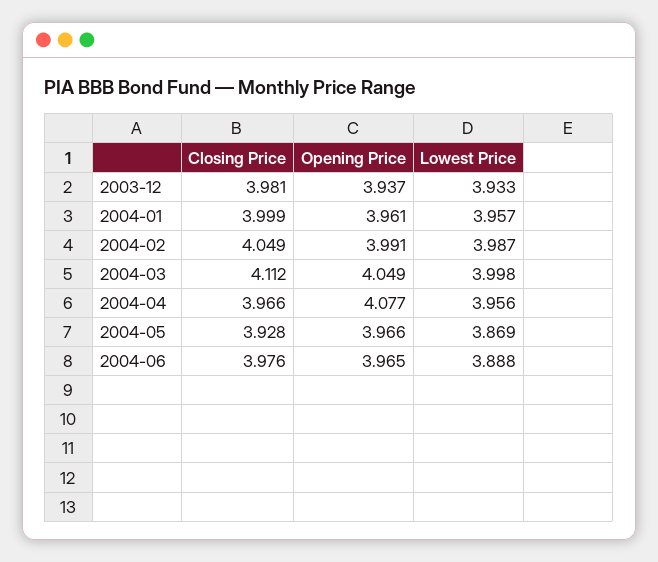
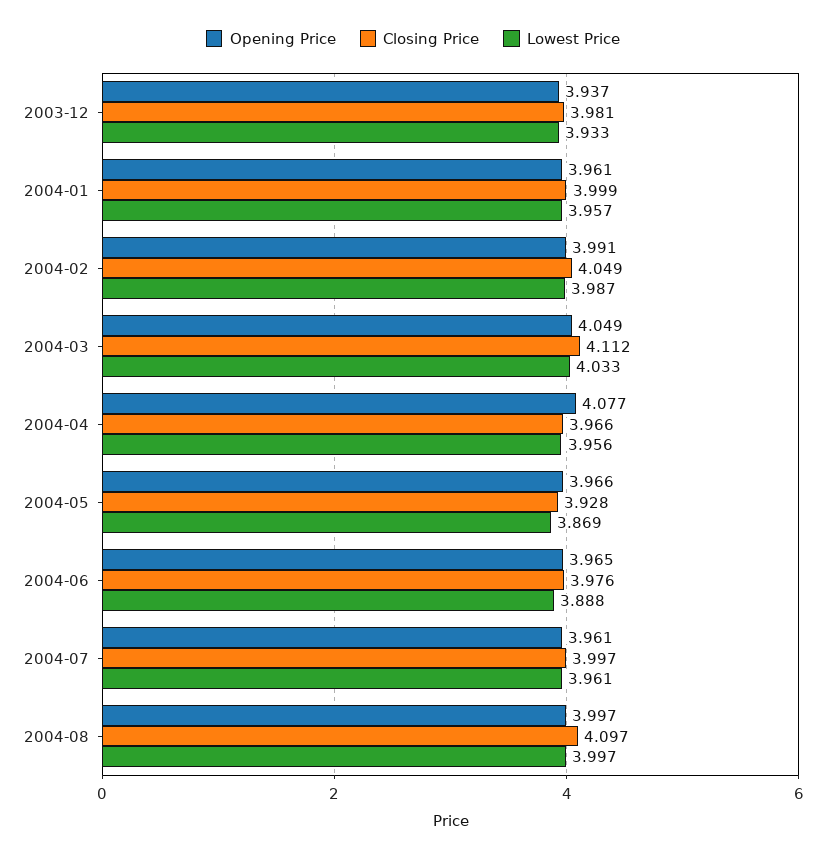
Lowest Price, 2004-03: 3.998 -> 4.033
Opening Price, 2004-07: none -> 3.961
Closing Price, 2004-07: none -> 3.997
Lowest Price, 2004-07: none -> 3.961
Opening Price, 2004-08: none -> 3.997
Closing Price, 2004-08: none -> 4.097
Lowest Price, 2004-08: none -> 3.997

